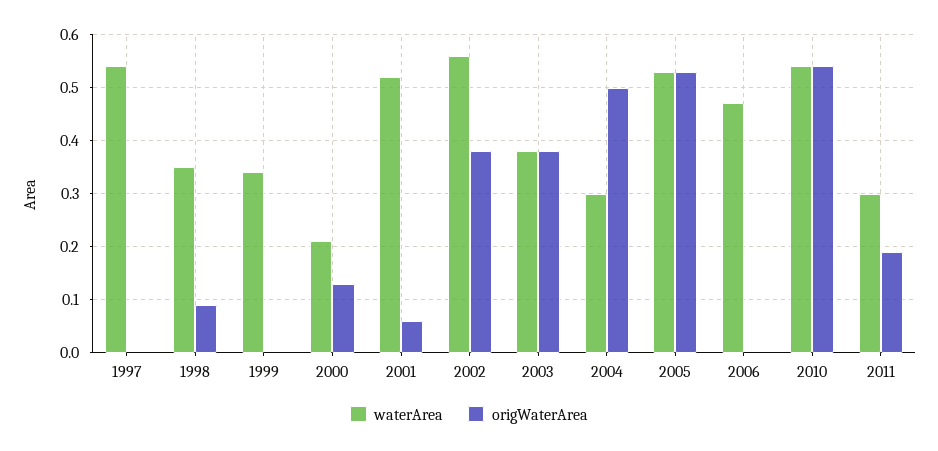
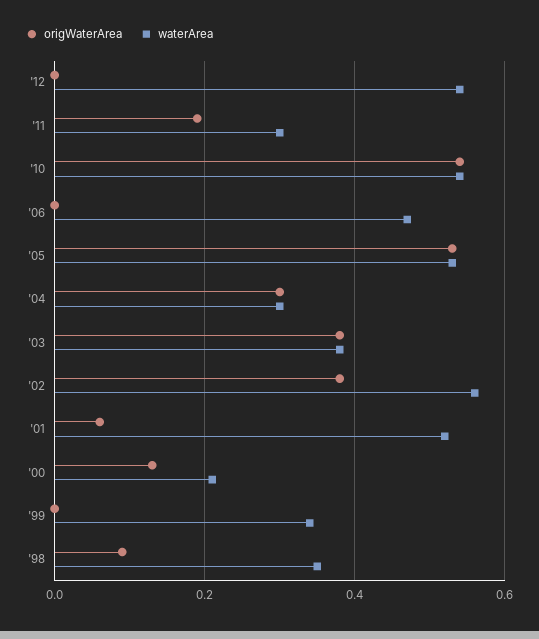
waterArea, 1997: 0.55 -> none
origWaterArea, 1997: 0 -> none
origWaterArea, 2004: 0.5 -> 0.3
origWaterArea, '12: none -> 0
waterArea, '12: none -> 0.55

